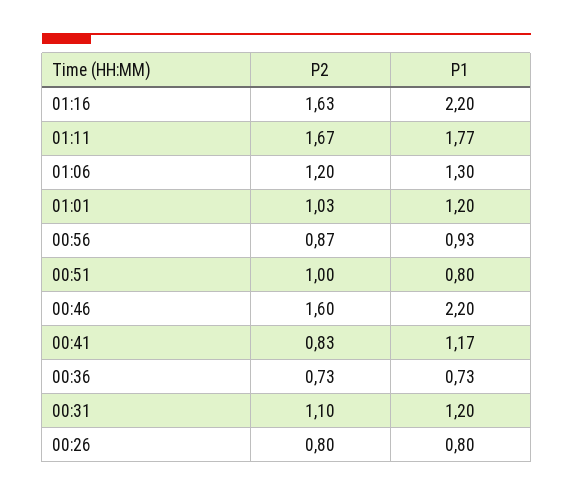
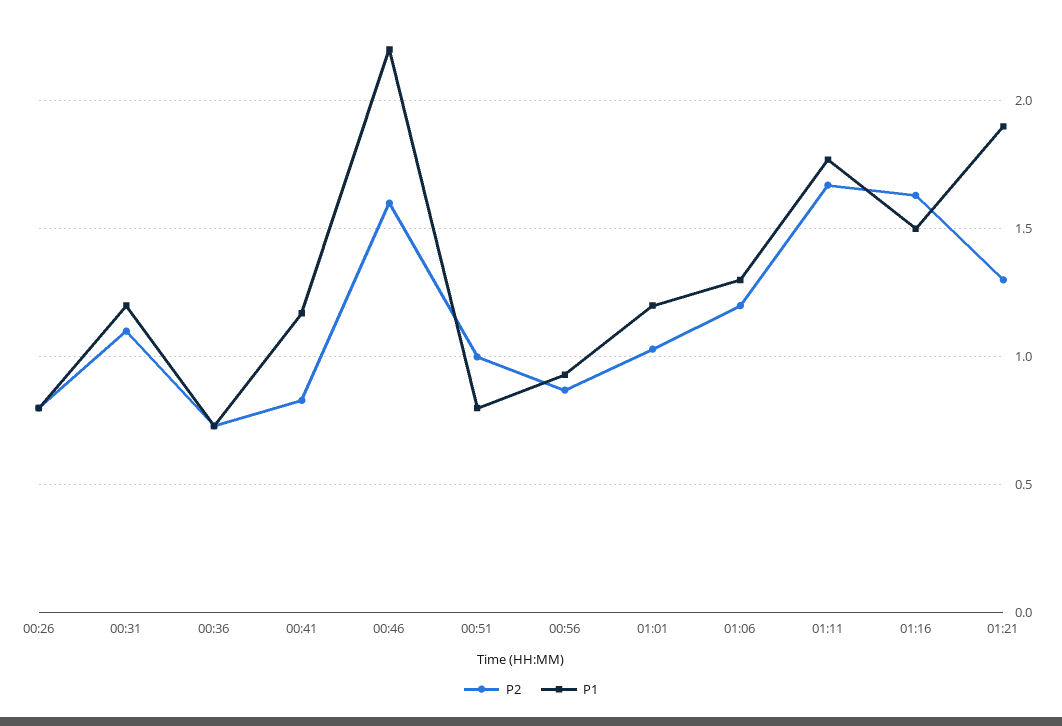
P1, 01:16: 2.2 -> 1.5
P2, 01:21: none -> 1.3
P1, 01:21: none -> 1.9

